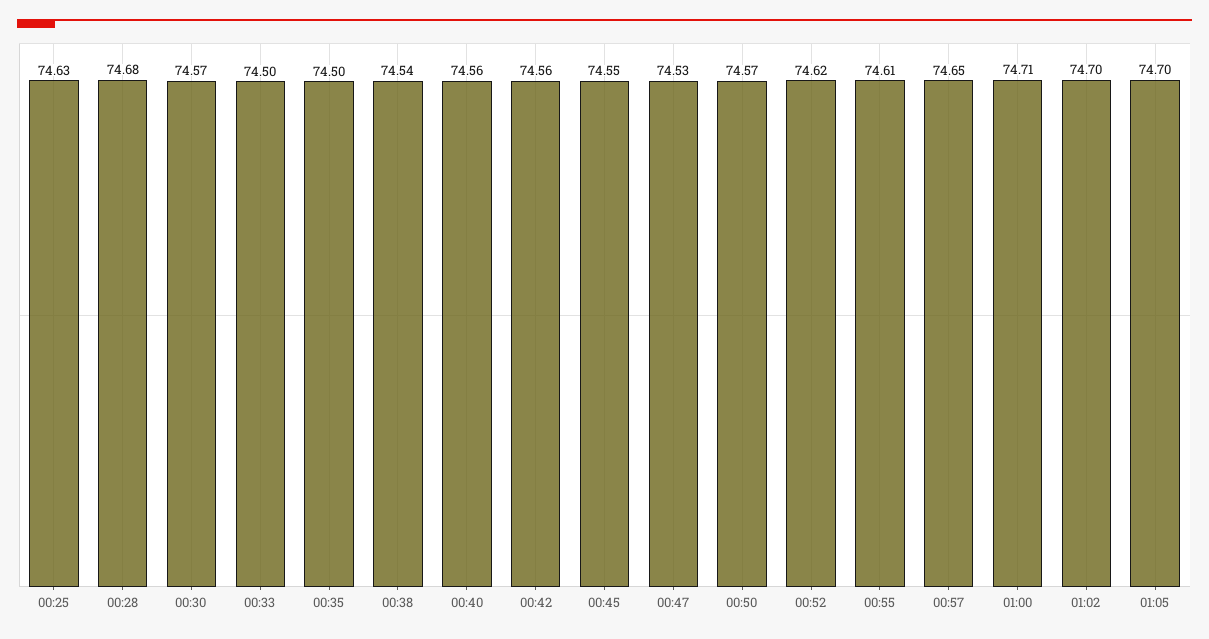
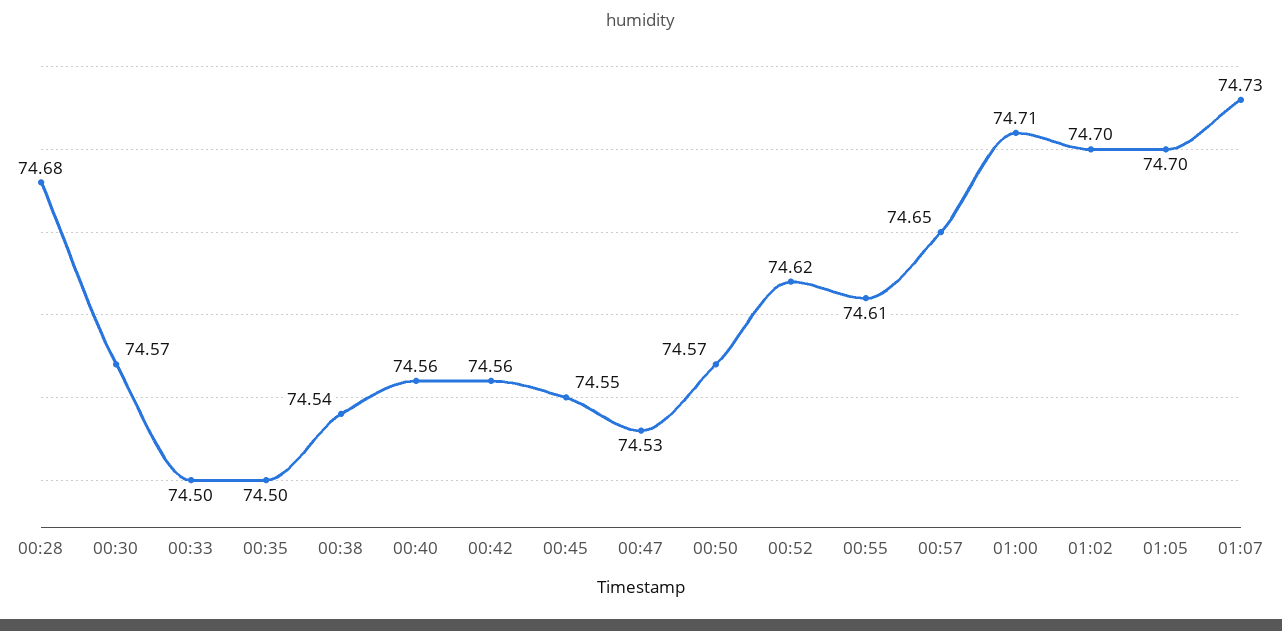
00:25: 74.63 -> none
01:07: none -> 74.73

